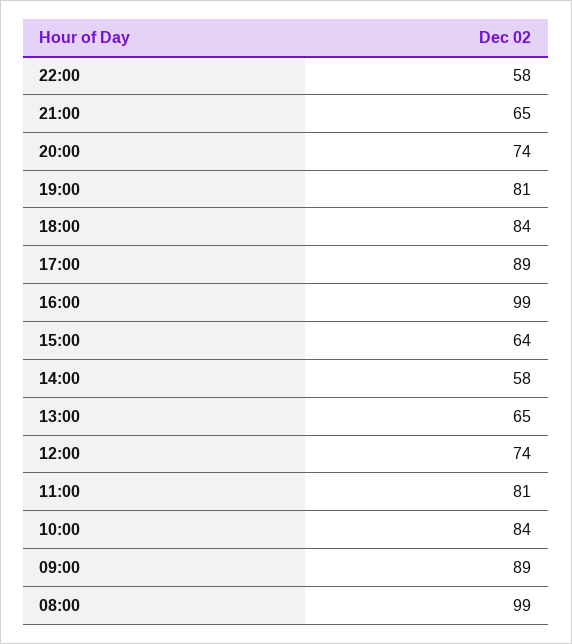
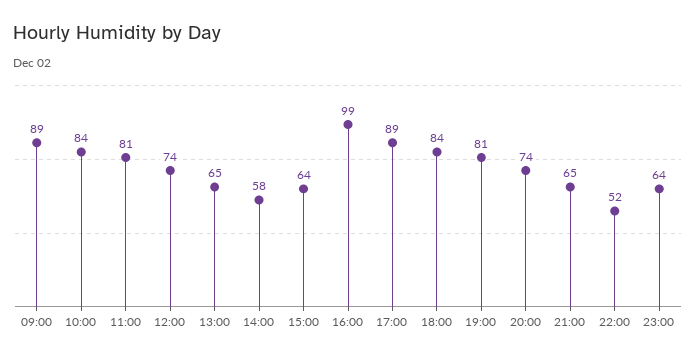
22:00: 58 -> 52
08:00: 99 -> none
23:00: none -> 64

